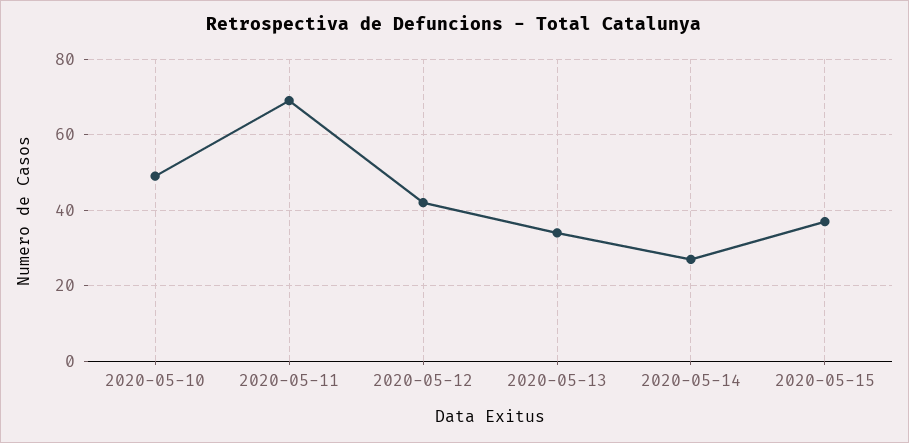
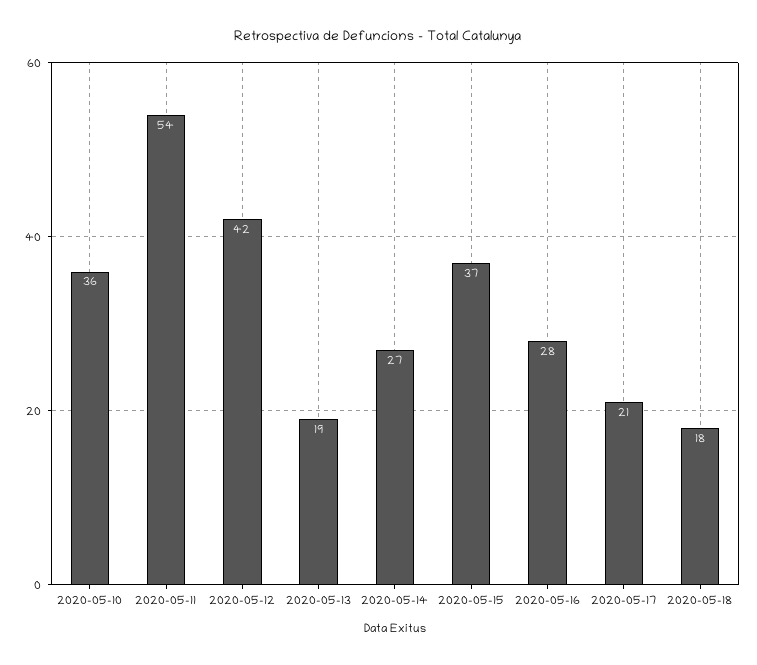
2020-05-10: 50 -> 36
2020-05-11: 70 -> 54
2020-05-13: 35 -> 19
2020-05-16: none -> 28
2020-05-17: none -> 21
2020-05-18: none -> 18

